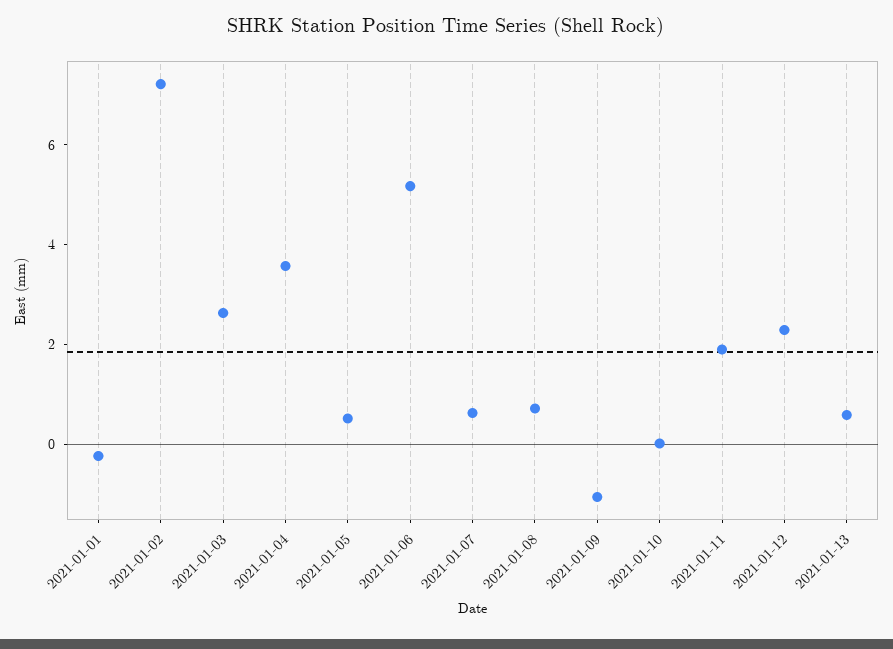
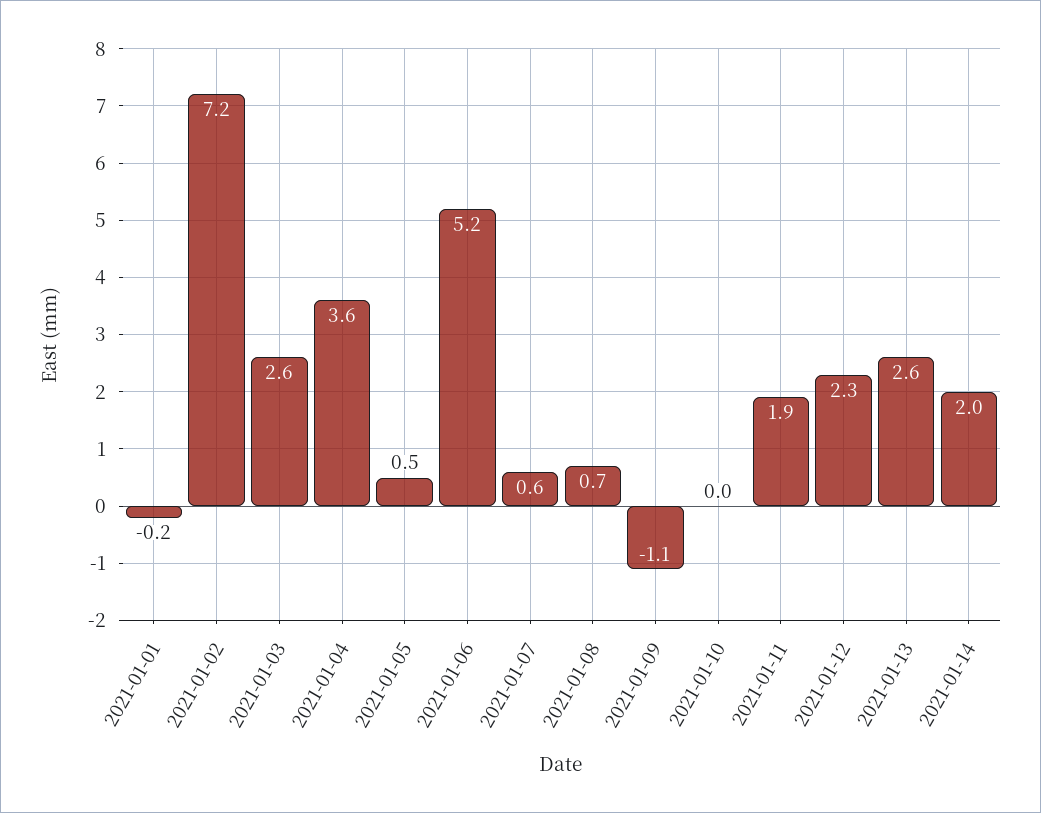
2021-01-13: 0.5 -> 2.6
2021-01-14: none -> 2

